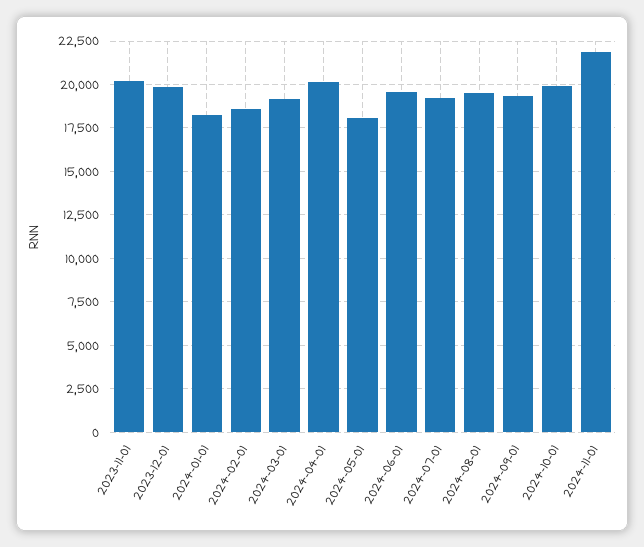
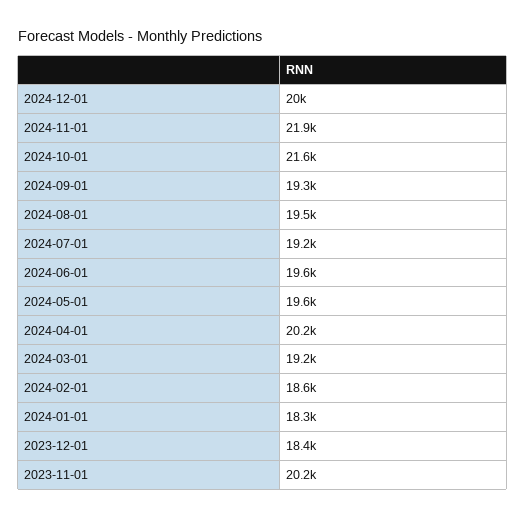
2023-12-01: 20000 -> 18400
2024-05-01: 18000 -> 19600
2024-10-01: 20000 -> 21600
2024-12-01: none -> 20000

